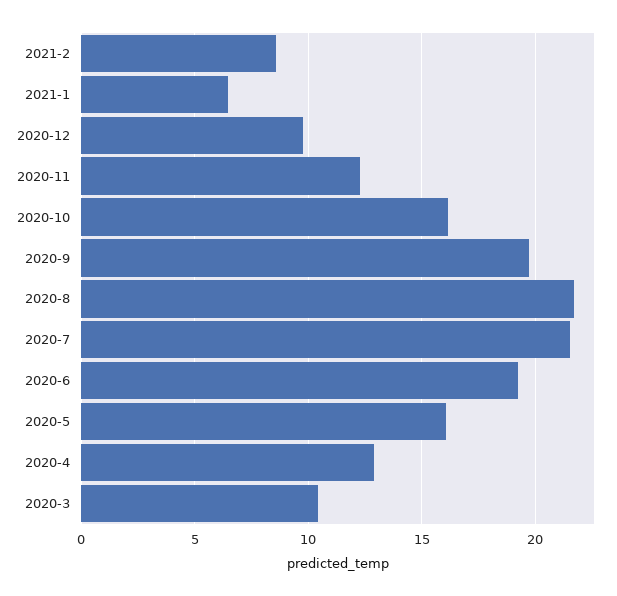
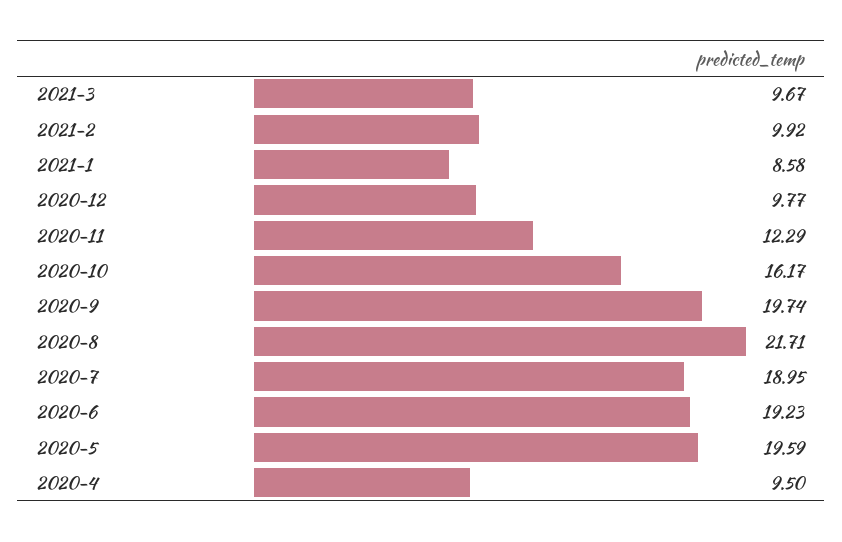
2021-2: 8.5 -> 9.92
2021-1: 6.5 -> 8.58
2020-7: 21.5 -> 18.95
2020-5: 16 -> 19.59
2020-4: 13 -> 9.5
2020-3: 10.5 -> none
2021-3: none -> 9.67

